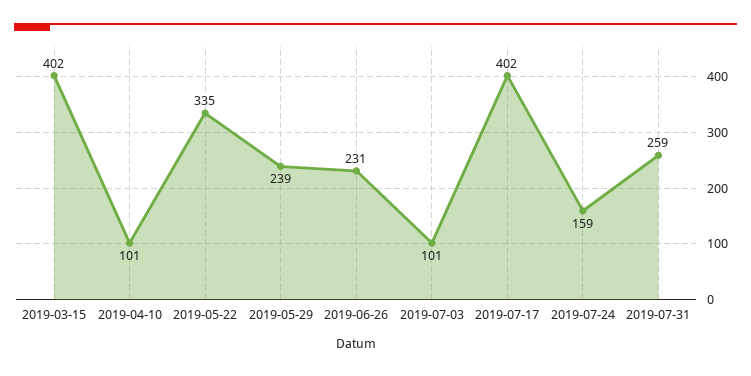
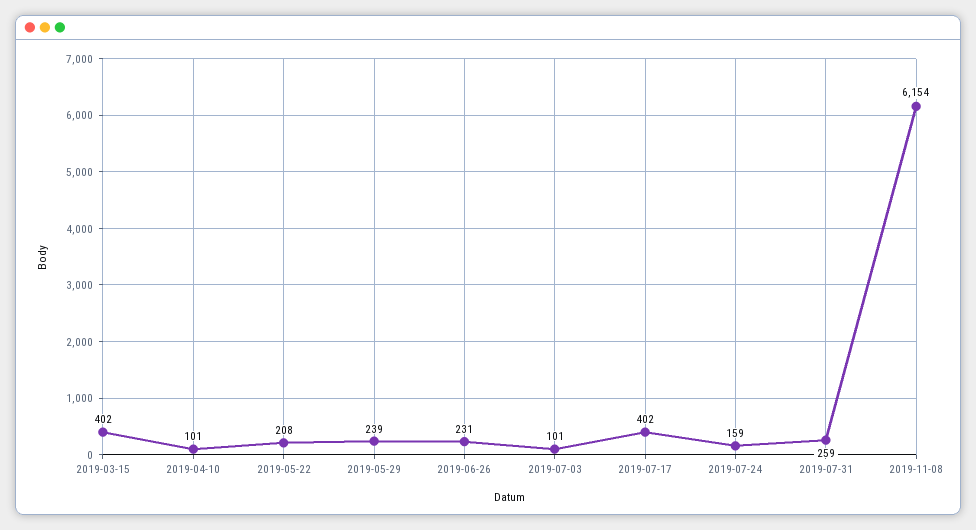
2019-05-22: 335 -> 208
2019-11-08: none -> 6154

